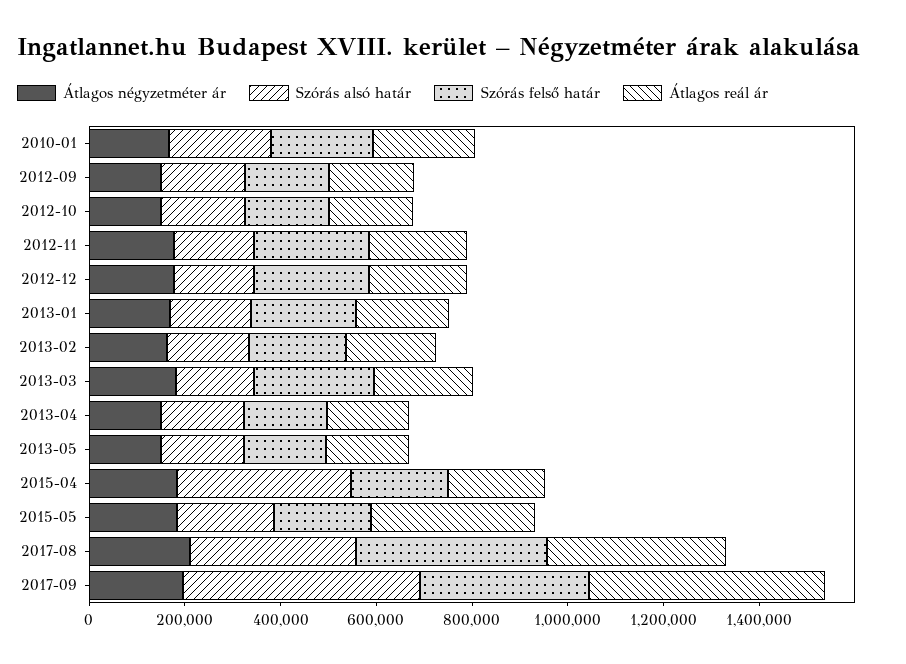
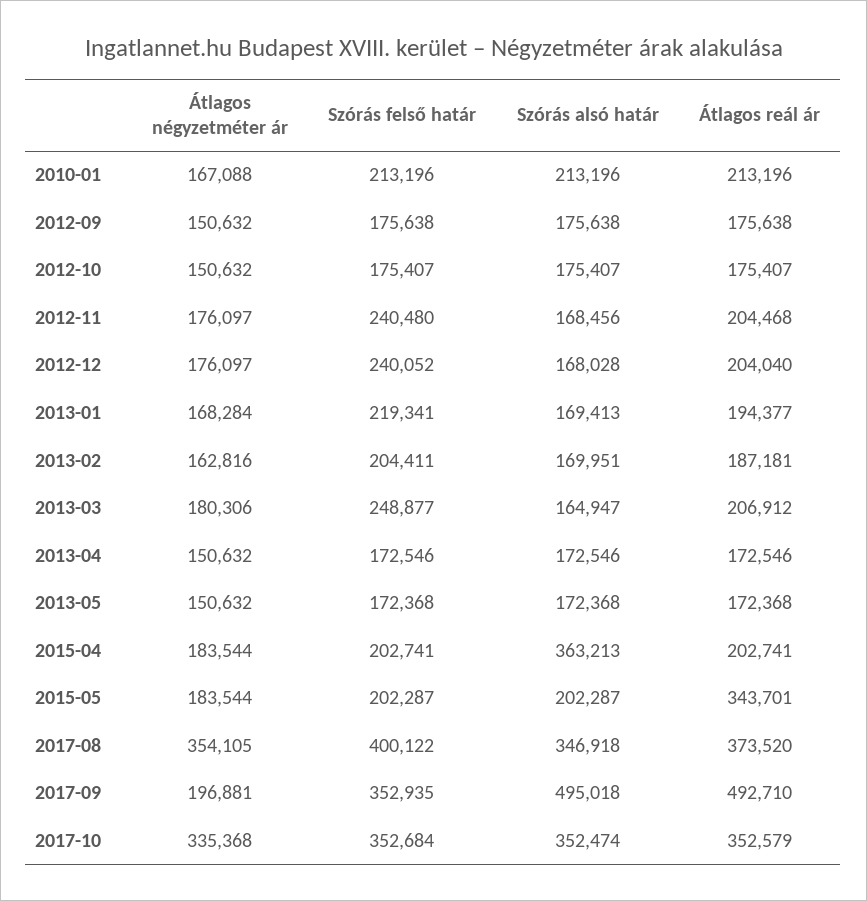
Átlagos négyzetméter ár, 2017-08: 200000 -> 354105
Átlagos négyzetméter ár, 2017-10: none -> 335368
Szórás felső határ, 2017-10: none -> 352684
Szórás alsó határ, 2017-10: none -> 352474
Átlagos reál ár, 2017-10: none -> 352579

